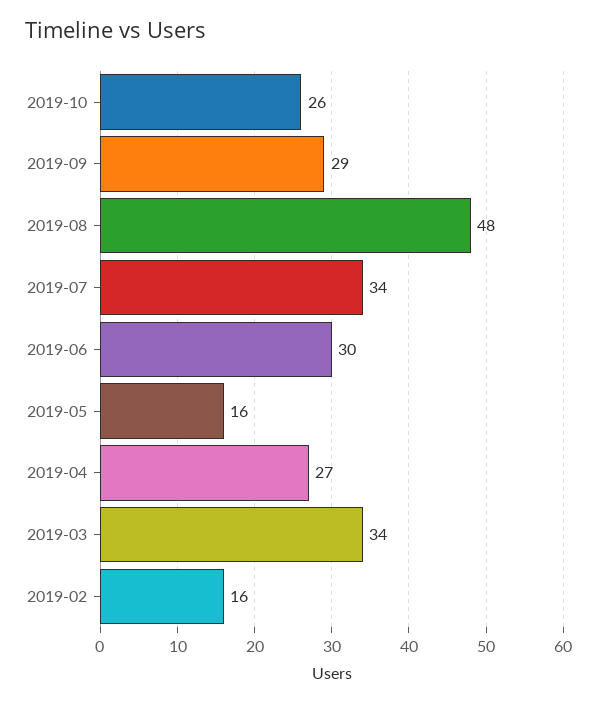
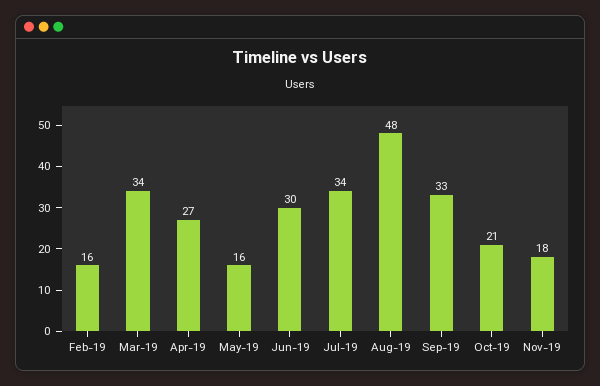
2019-10: 26 -> 21
2019-09: 29 -> 33
Nov-19: none -> 18

